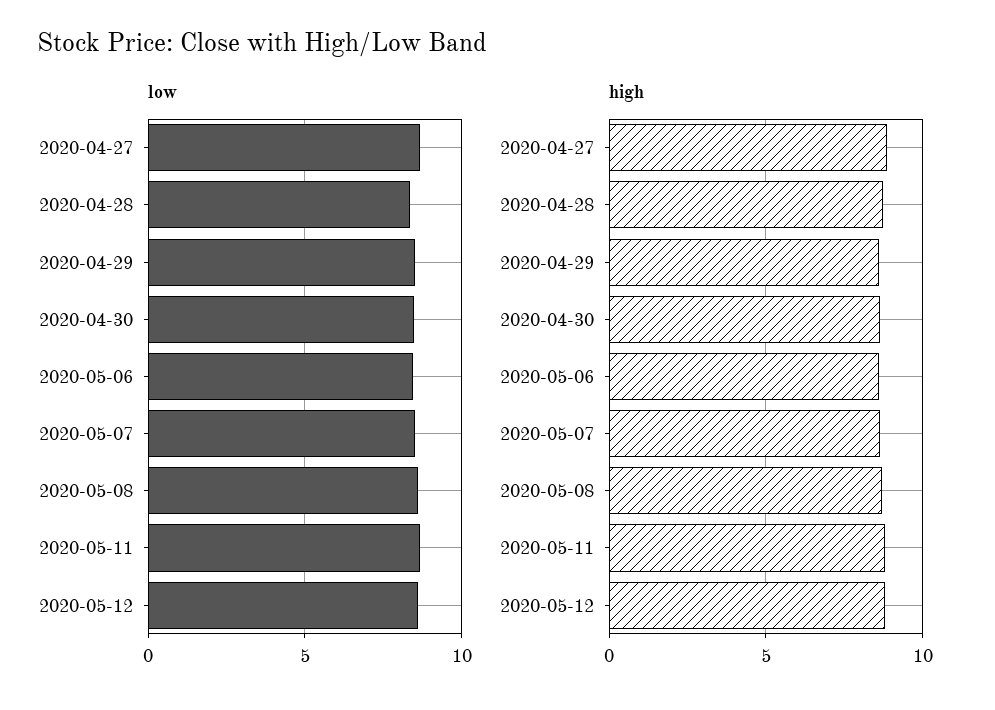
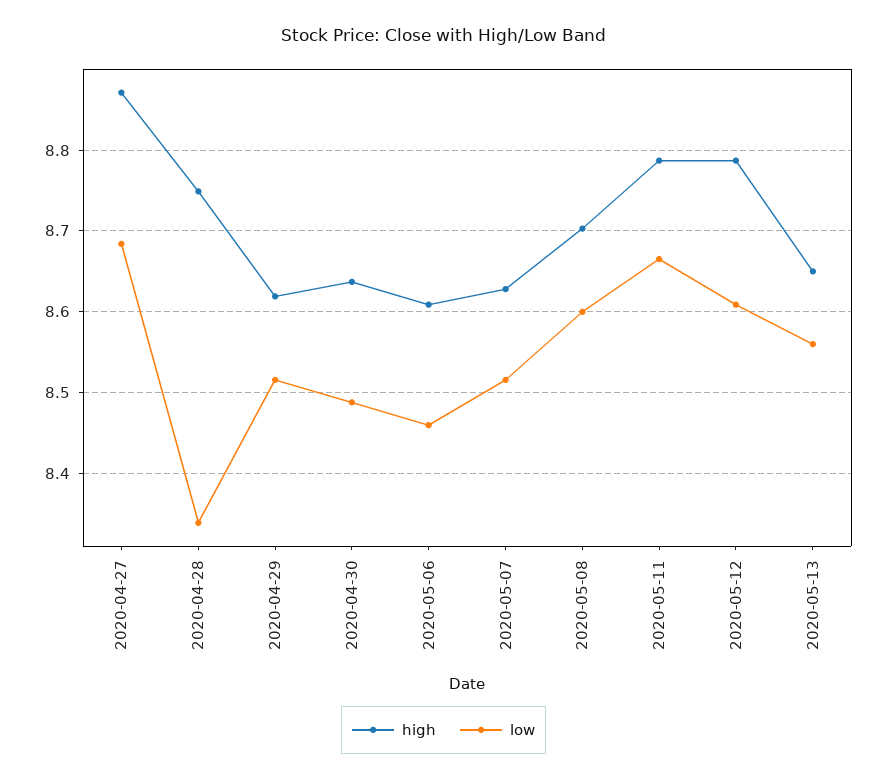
high, 2020-05-13: none -> 8.65
low, 2020-05-13: none -> 8.56

